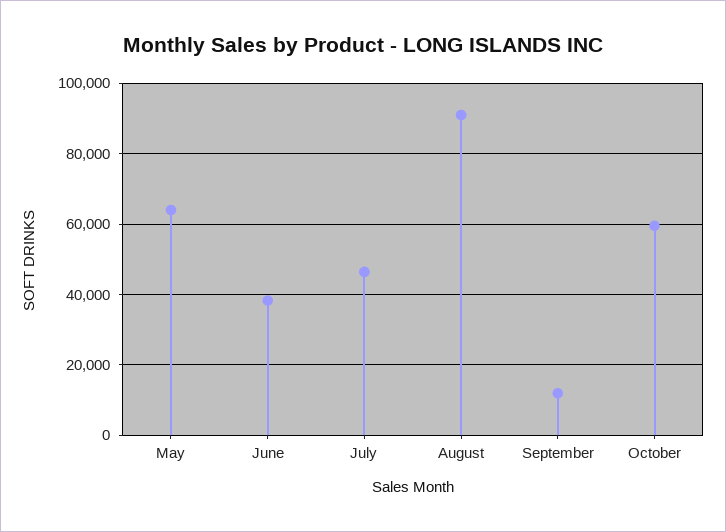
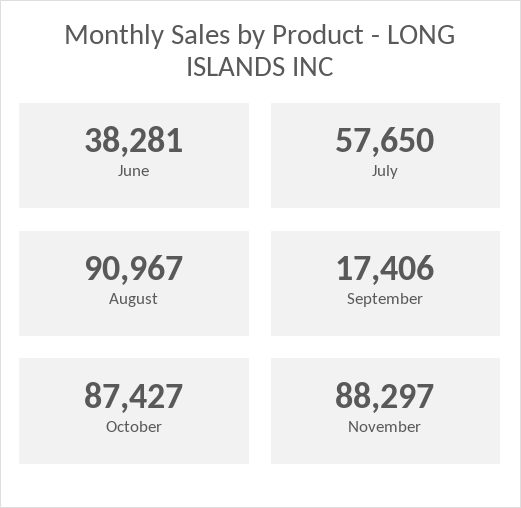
May: 64000 -> none
July: 46000 -> 57650
September: 12000 -> 17406
October: 60000 -> 87427
November: none -> 88297

